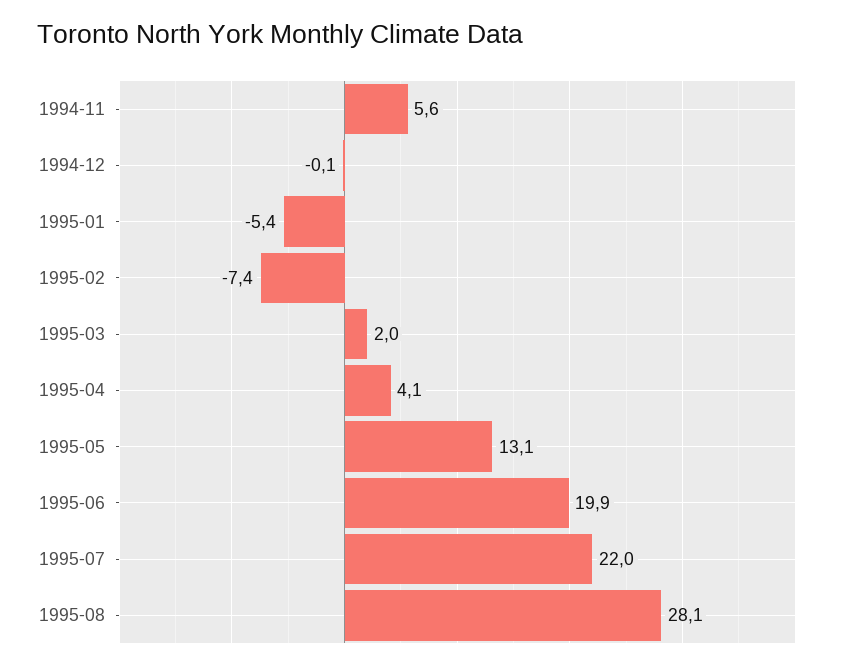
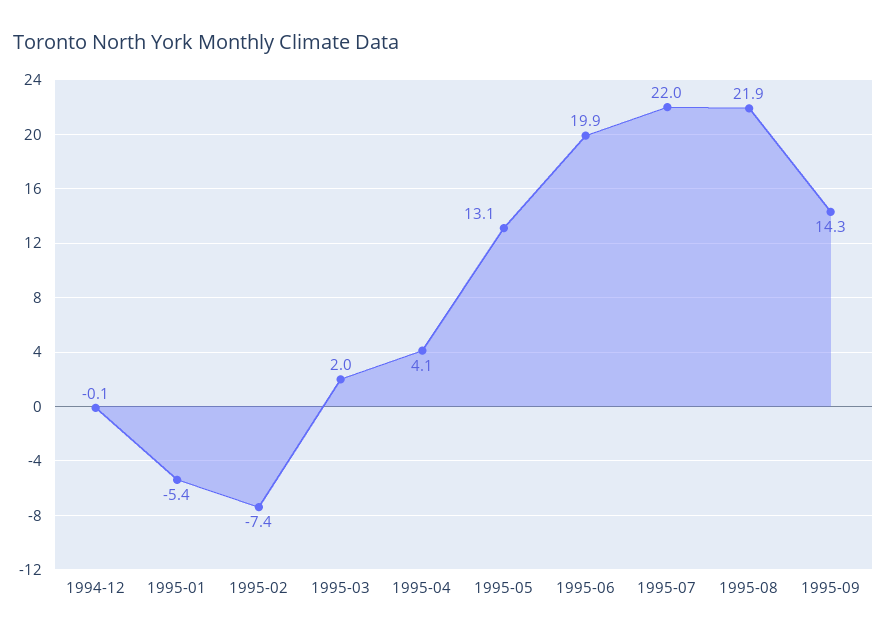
1994-11: 5.6 -> none
1995-08: 28.1 -> 21.9
1995-09: none -> 14.3

